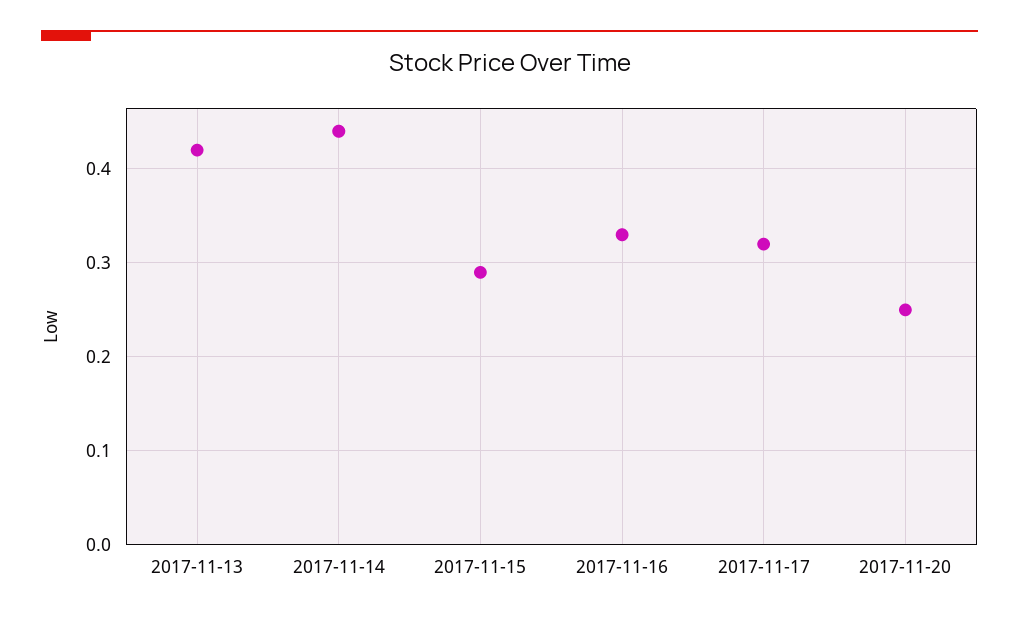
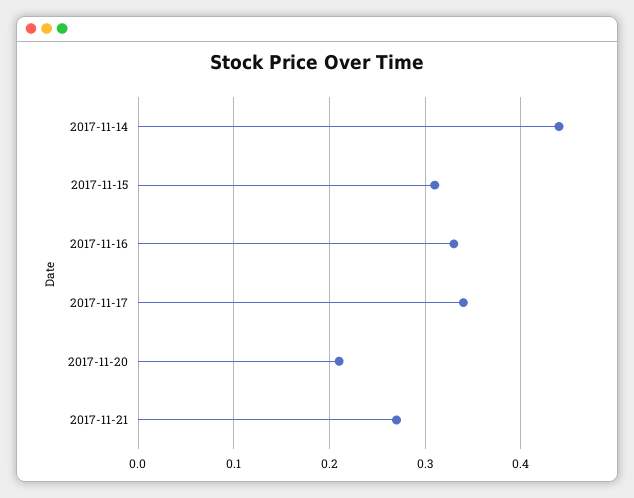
2017-11-13: 0.42 -> none
2017-11-15: 0.29 -> 0.31
2017-11-17: 0.32 -> 0.34
2017-11-20: 0.25 -> 0.21
2017-11-21: none -> 0.27

